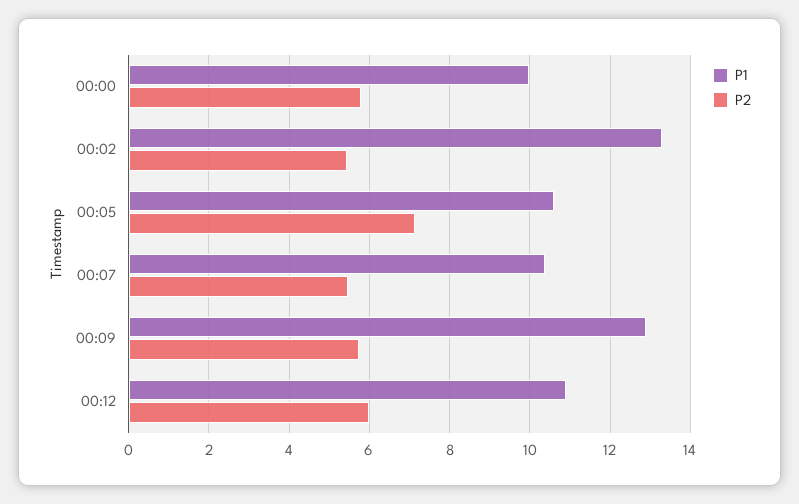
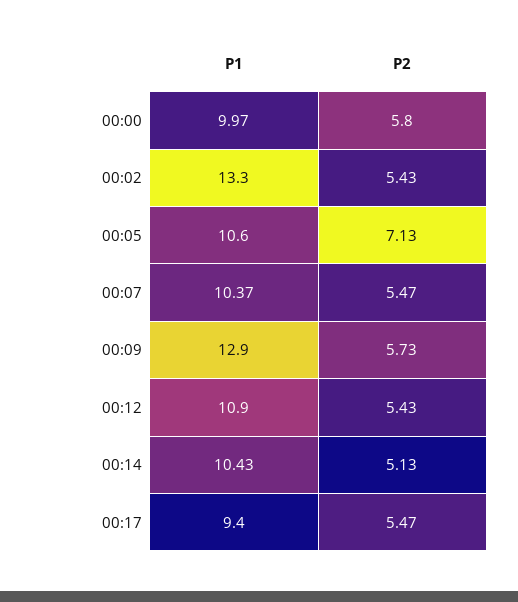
P2, 00:12: 6 -> 5.43
P1, 00:14: none -> 10.43
P2, 00:14: none -> 5.13
P1, 00:17: none -> 9.4
P2, 00:17: none -> 5.47

